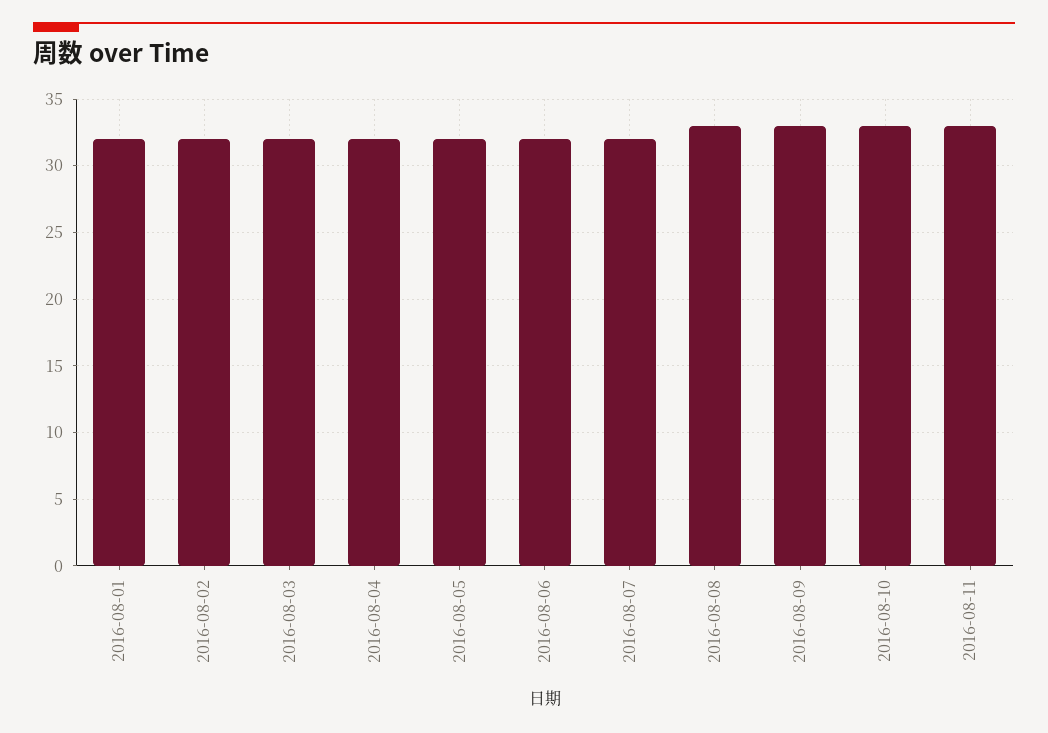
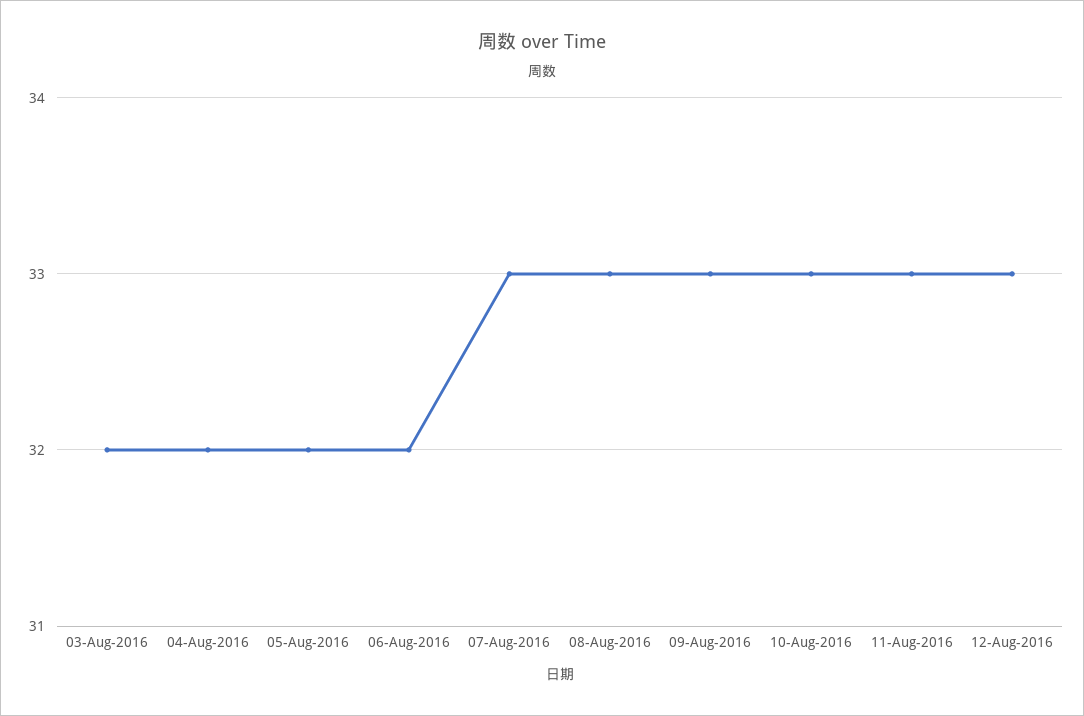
2016-08-01: 32 -> none
2016-08-02: 32 -> none
2016-08-07: 32 -> 33
12-Aug-2016: none -> 33

